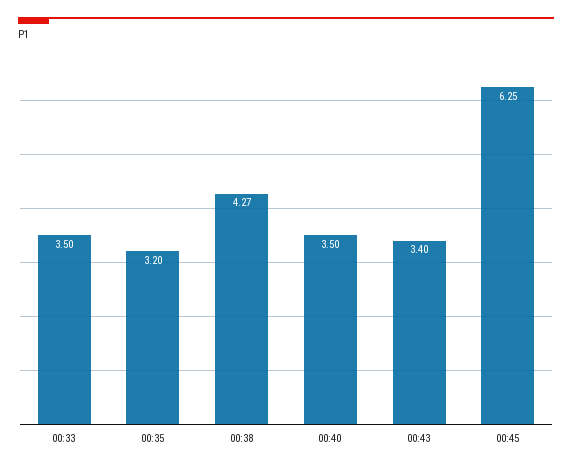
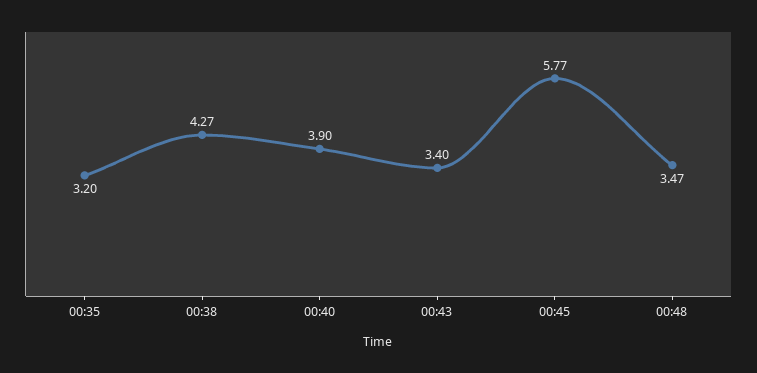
00:33: 3.5 -> none
00:40: 3.5 -> 3.9
00:45: 6.25 -> 5.77
00:48: none -> 3.47

